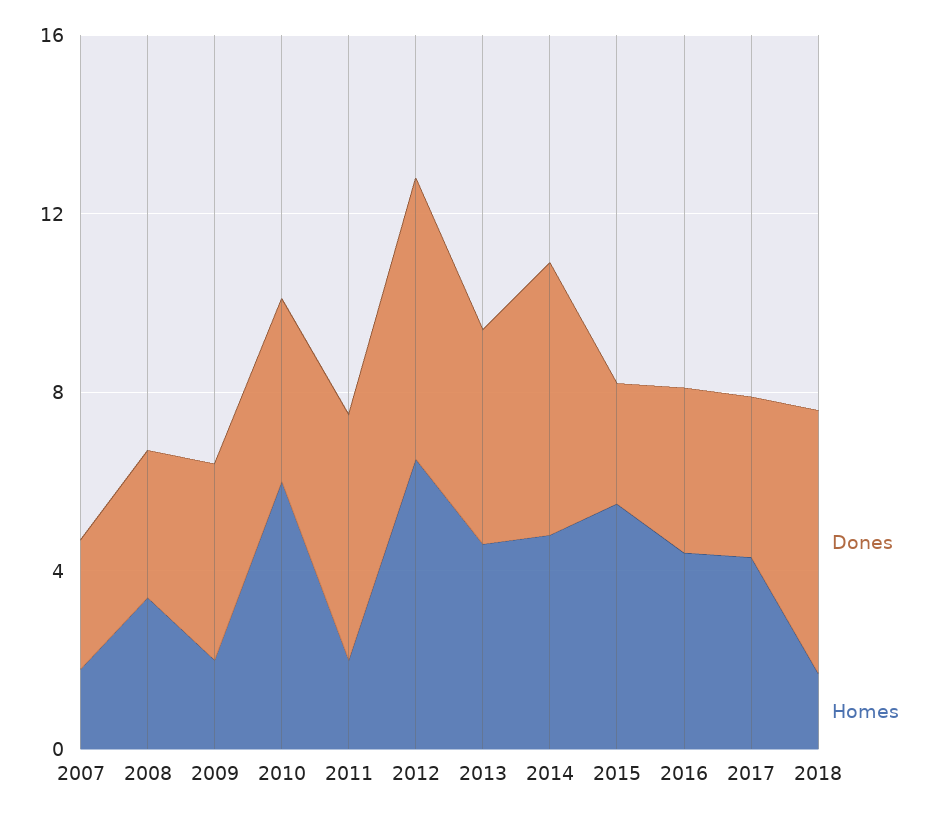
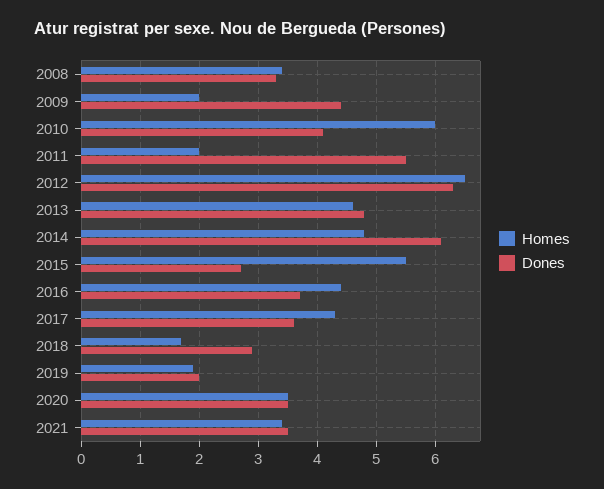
Dones, 2007: 3 -> none
Homes, 2007: 2 -> none
Dones, 2018: 6 -> 3
Homes, 2019: none -> 2
Dones, 2019: none -> 2
Homes, 2020: none -> 3.5
Dones, 2020: none -> 3.5
Homes, 2021: none -> 3.5
Dones, 2021: none -> 3.5

